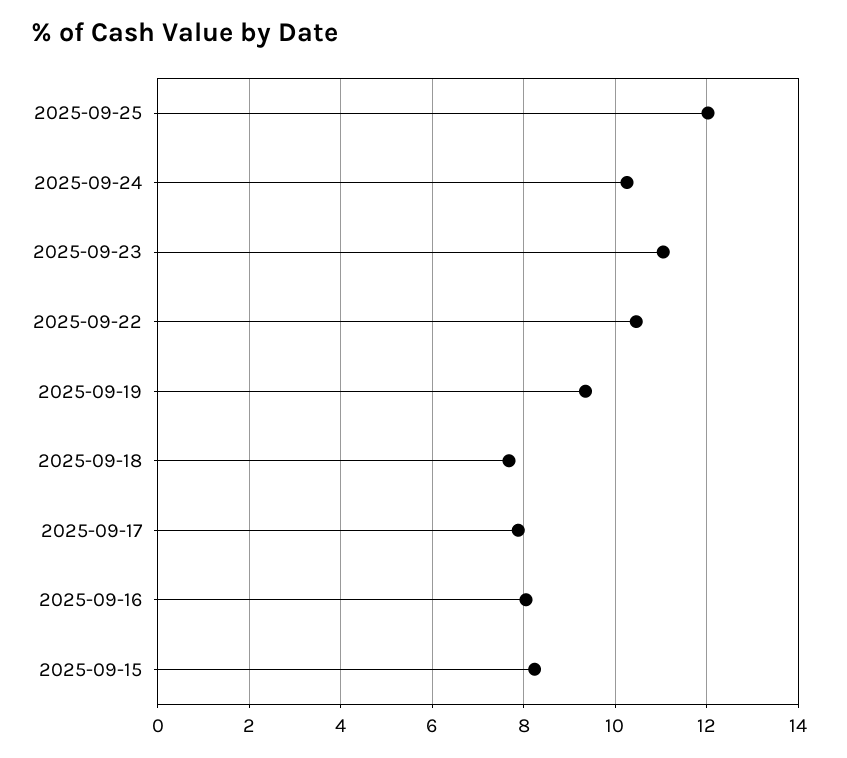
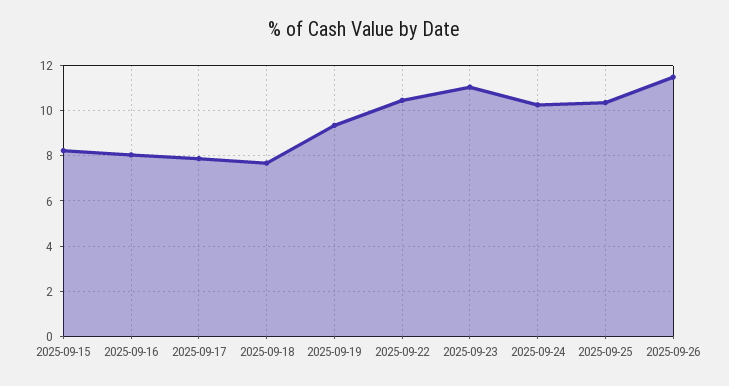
2025-09-25: 12 -> 10.5
2025-09-26: none -> 11.5

